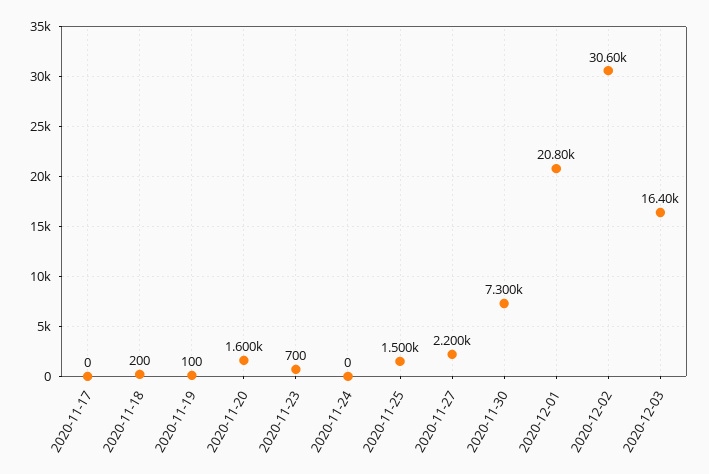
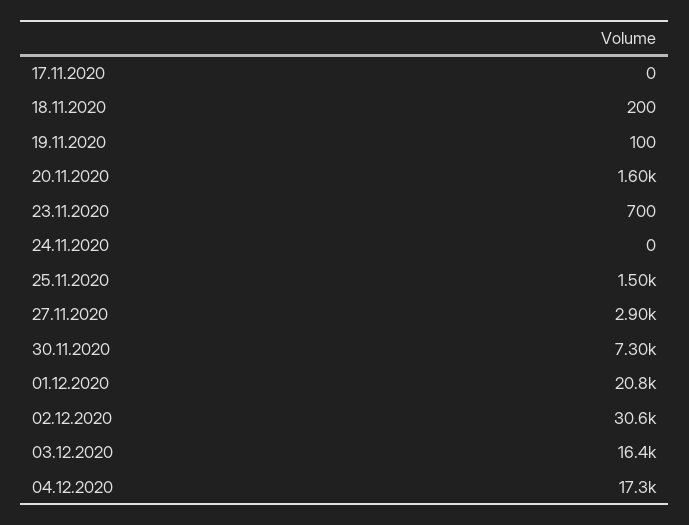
2020-11-27: 2200 -> 2900
04.12.2020: none -> 17300

